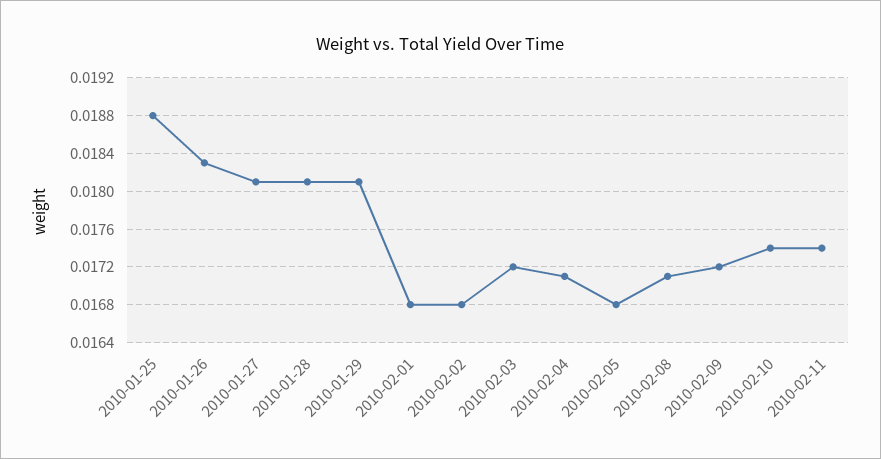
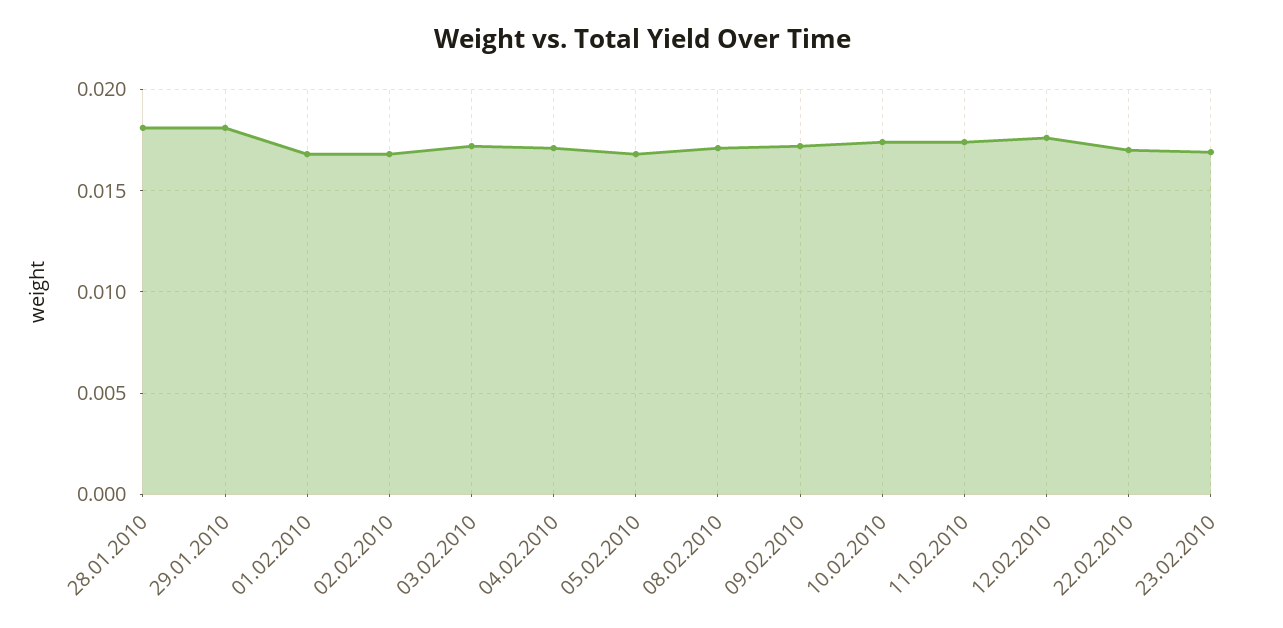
2010-01-25: 0.0188 -> none
2010-01-26: 0.0183 -> none
2010-01-27: 0.0181 -> none
12.02.2010: none -> 0.0175
22.02.2010: none -> 0.017
23.02.2010: none -> 0.017

